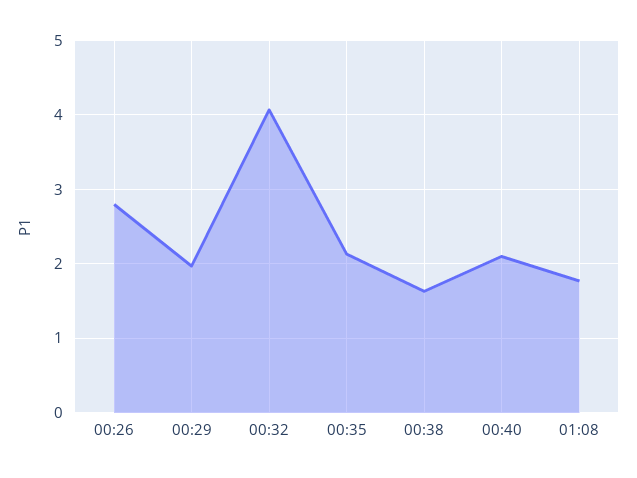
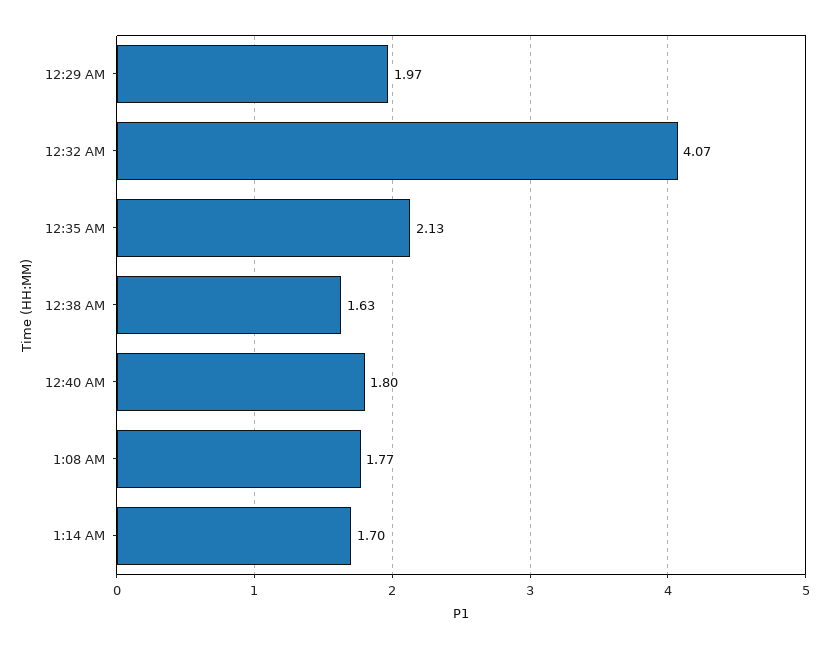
00:26: 2.8 -> none
00:40: 2.1 -> 1.8
1:14 AM: none -> 1.7

